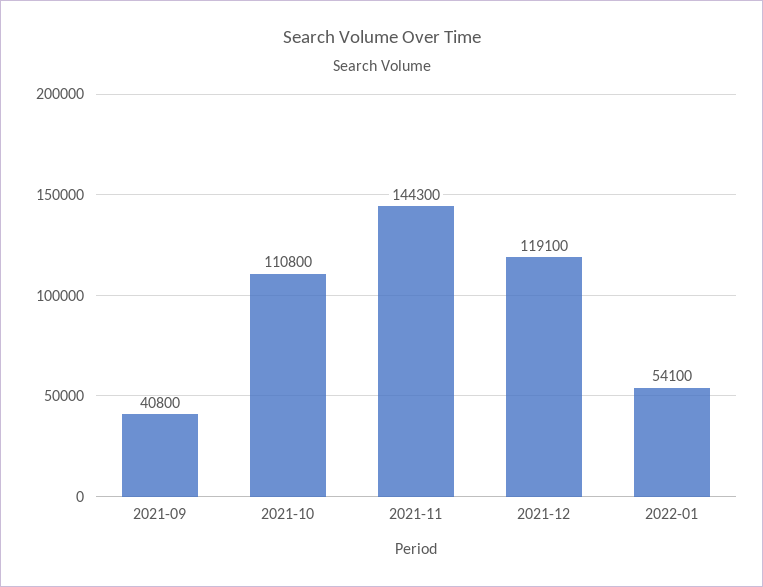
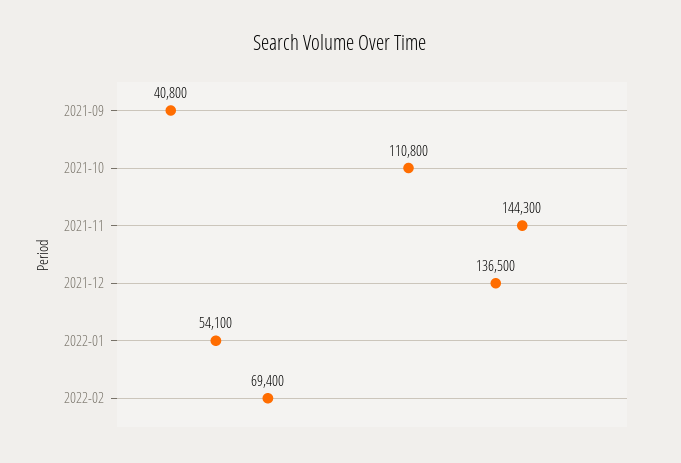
2021-12: 119100 -> 136500
2022-02: none -> 69400

